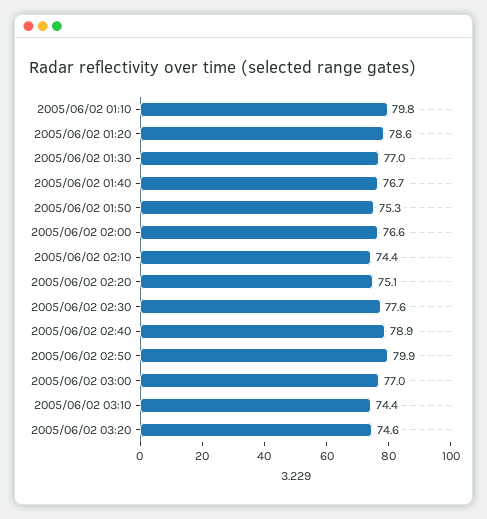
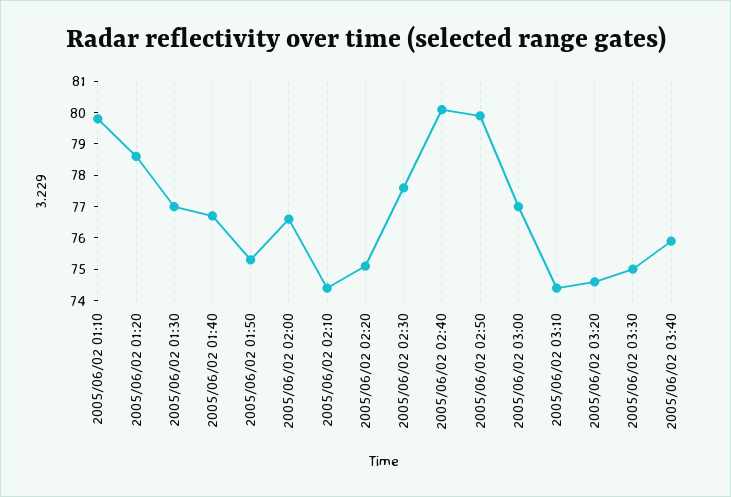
2005/06/02 02:40: 78.9 -> 80
2005/06/02 03:30: none -> 75
2005/06/02 03:40: none -> 76

